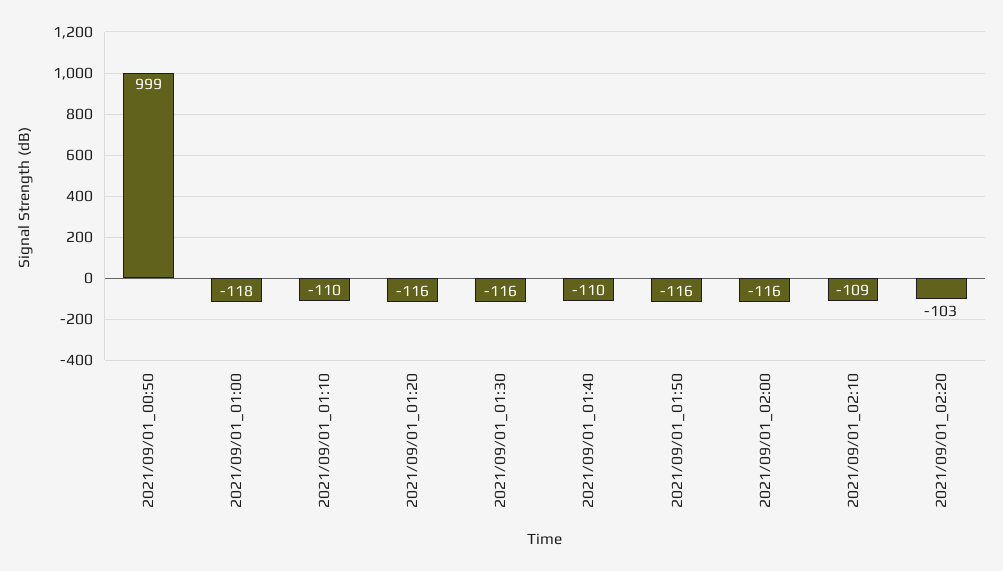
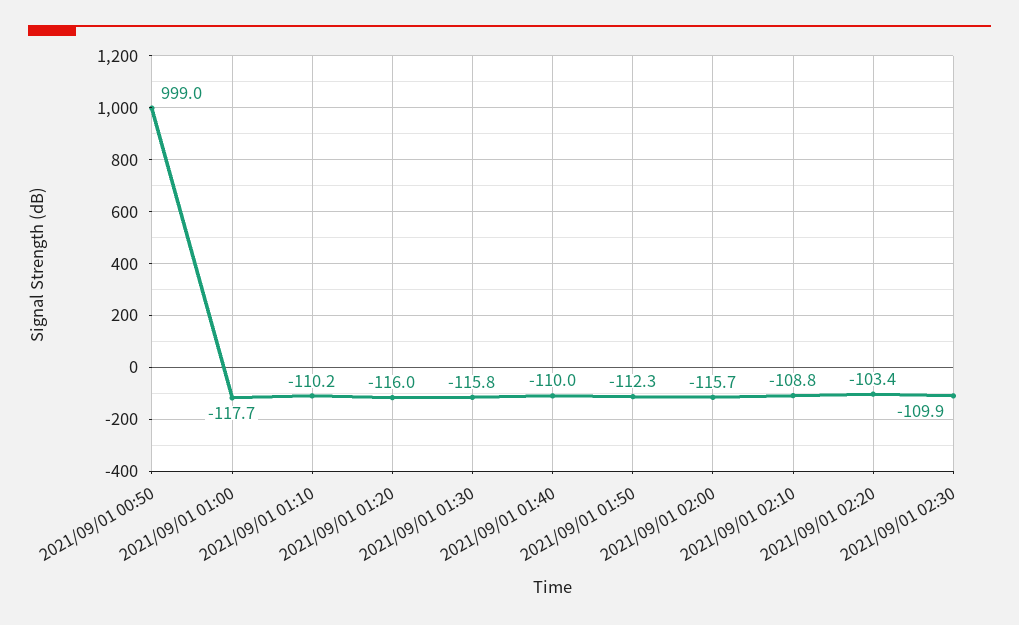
2021/09/01_01:50: -116 -> -112.3
2021/09/01 02:30: none -> -109.9

